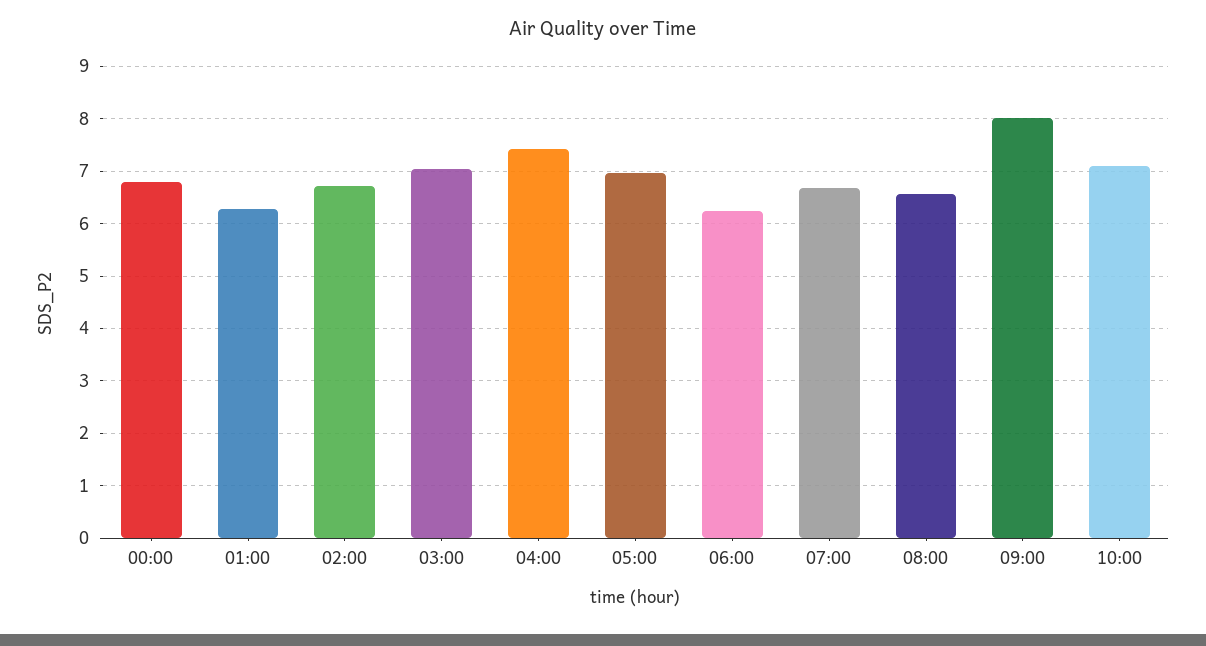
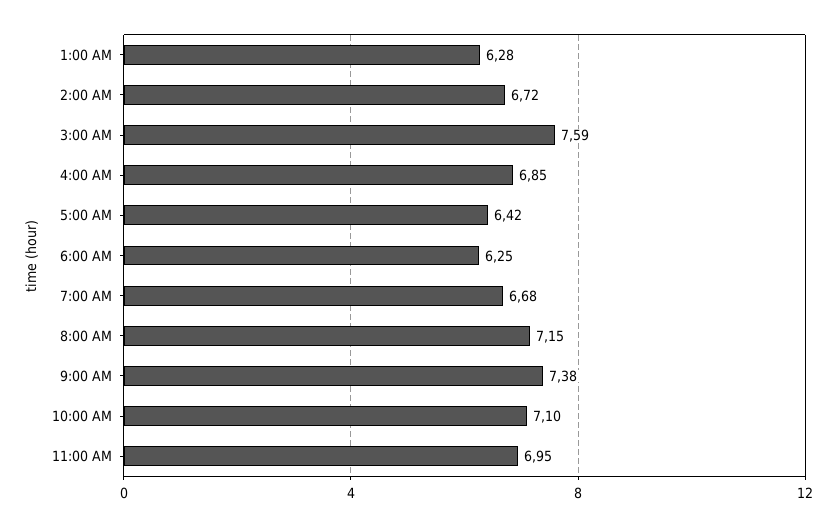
00:00: 6.8 -> none
03:00: 7 -> 7.59
04:00: 7.4 -> 6.85
05:00: 7 -> 6.42
08:00: 6.6 -> 7.15
09:00: 8 -> 7.38
11:00 AM: none -> 6.95

